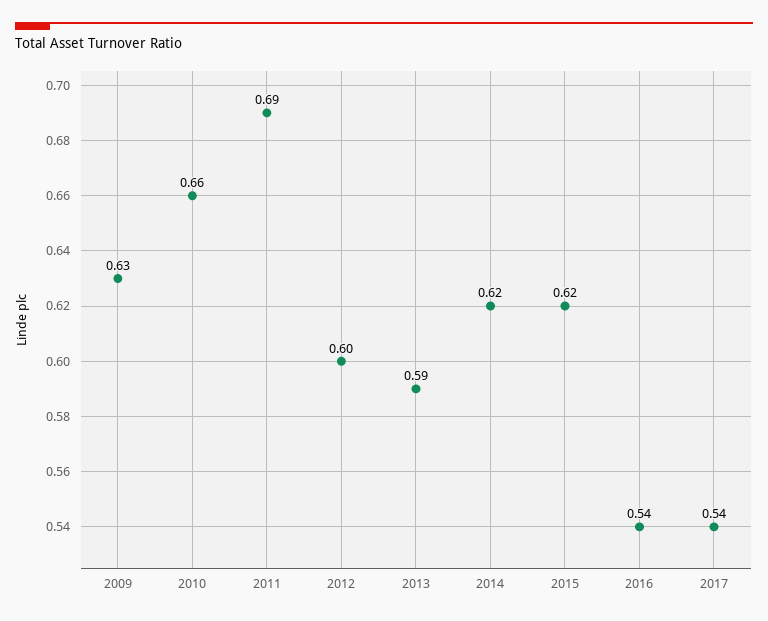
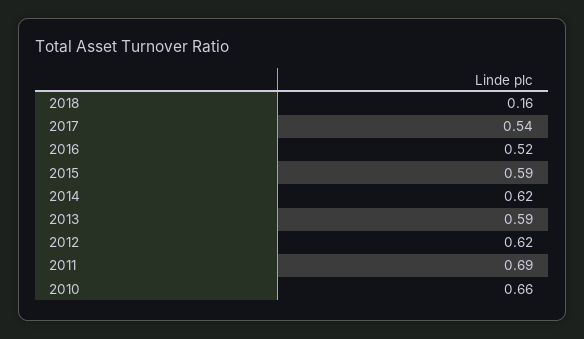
2009: 0.63 -> none
2012: 0.6 -> 0.62
2015: 0.62 -> 0.59
2016: 0.54 -> 0.52
2018: none -> 0.16

